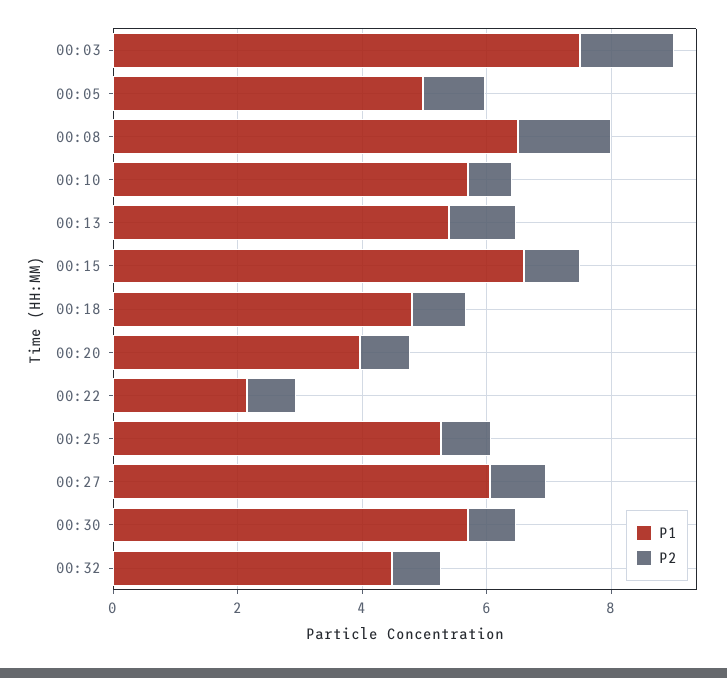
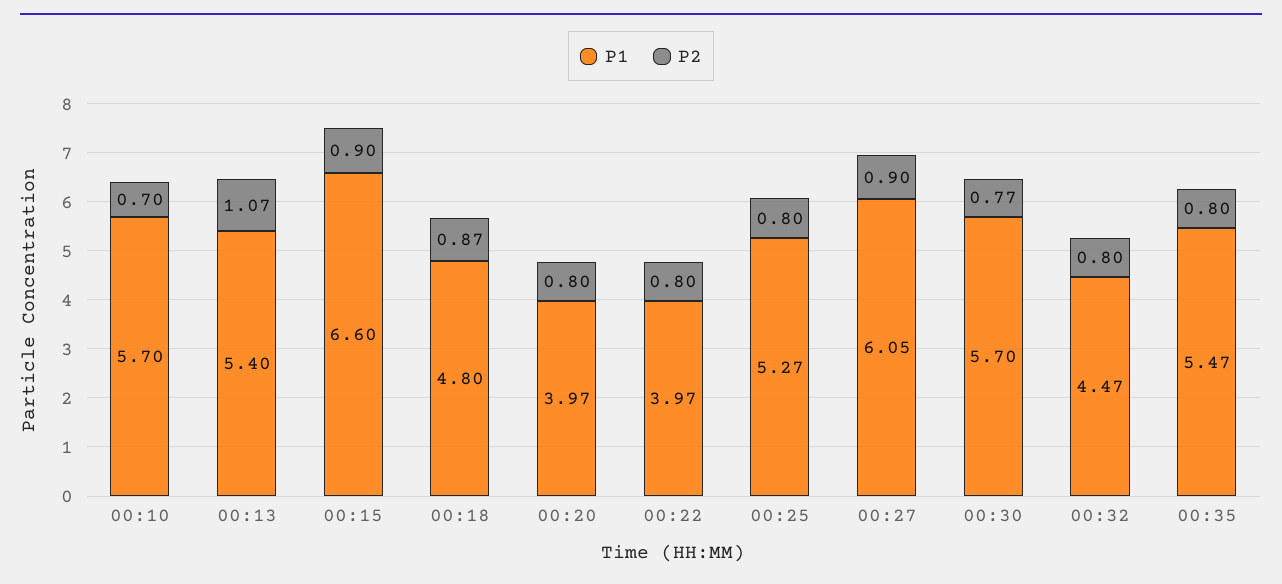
P1, 00:03: 7.5 -> none
P2, 00:03: 1.5 -> none
P1, 00:05: 5 -> none
P2, 00:05: 1 -> none
P1, 00:08: 6.5 -> none
P2, 00:08: 1.5 -> none
P1, 00:22: 2 -> 3.97
P1, 00:35: none -> 5.47
P2, 00:35: none -> 0.8

